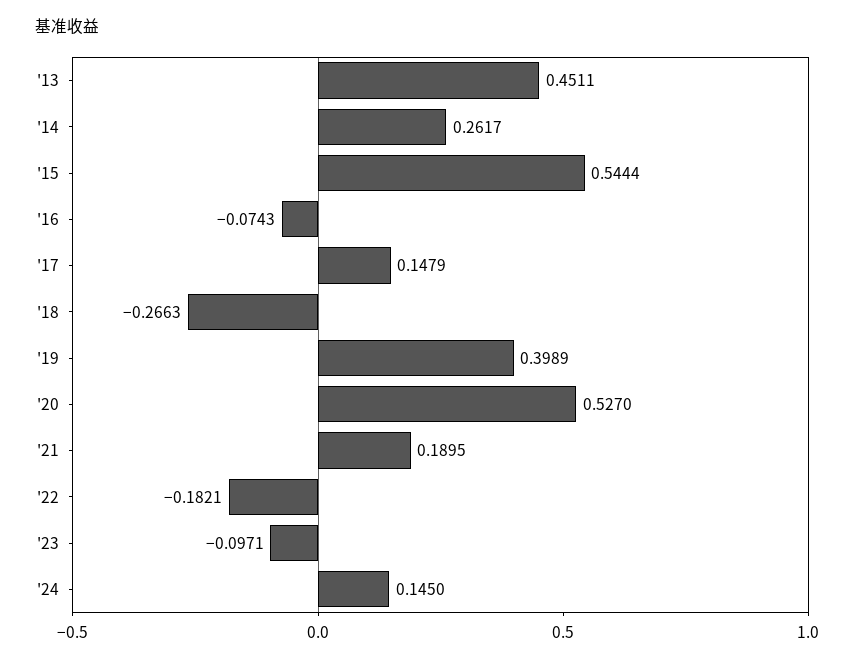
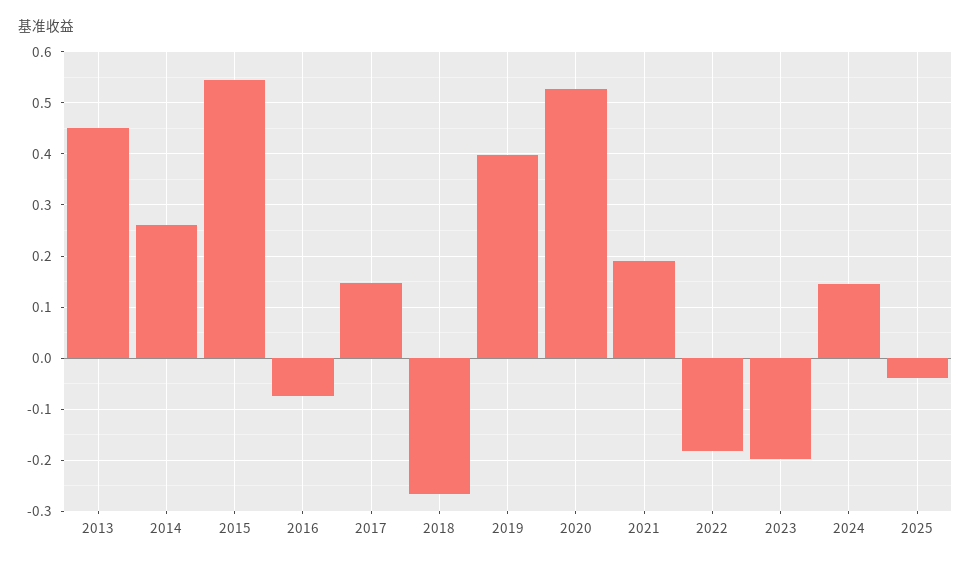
'23: -0.0971 -> -0.2
2025: none -> -0.04

